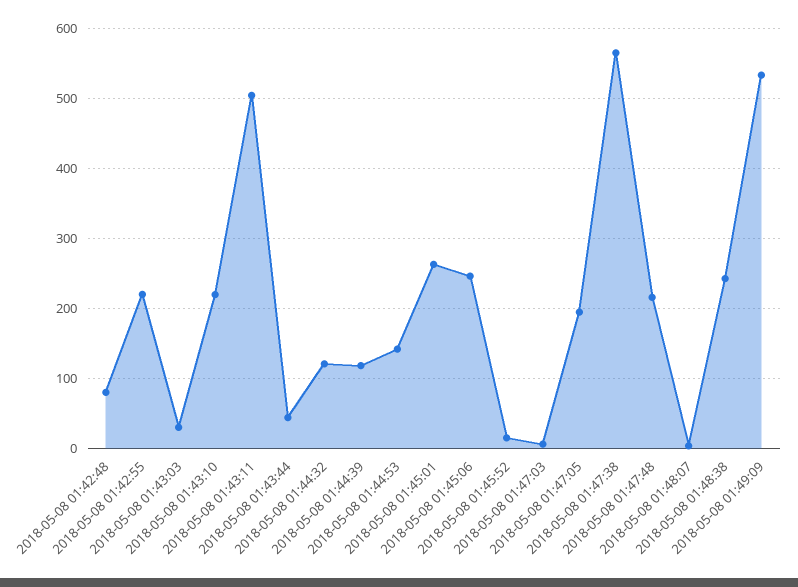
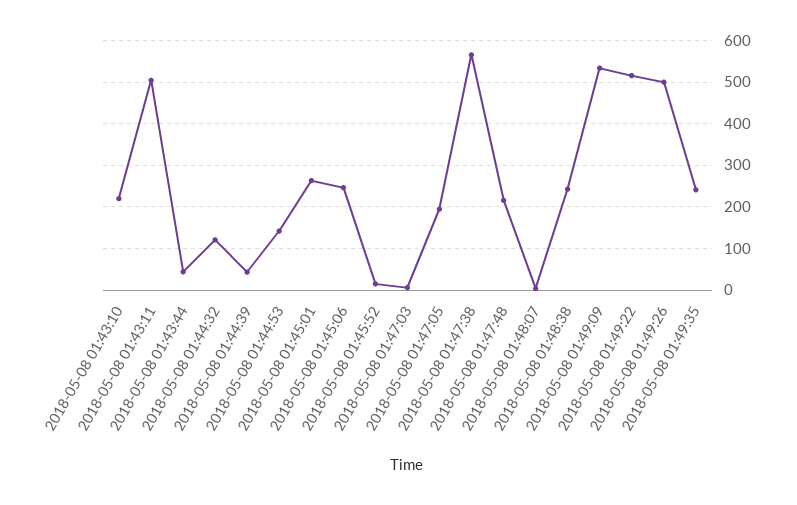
2018-05-08 01:42:48: 80 -> none
2018-05-08 01:42:55: 220 -> none
2018-05-08 01:43:03: 30 -> none
2018-05-08 01:44:39: 120 -> 40
2018-05-08 01:49:22: none -> 520
2018-05-08 01:49:26: none -> 500
2018-05-08 01:49:35: none -> 240

